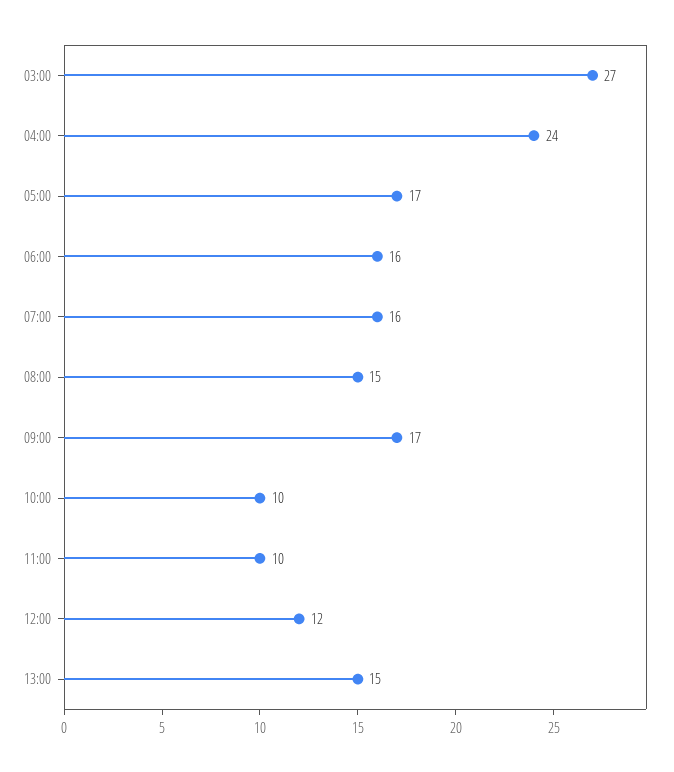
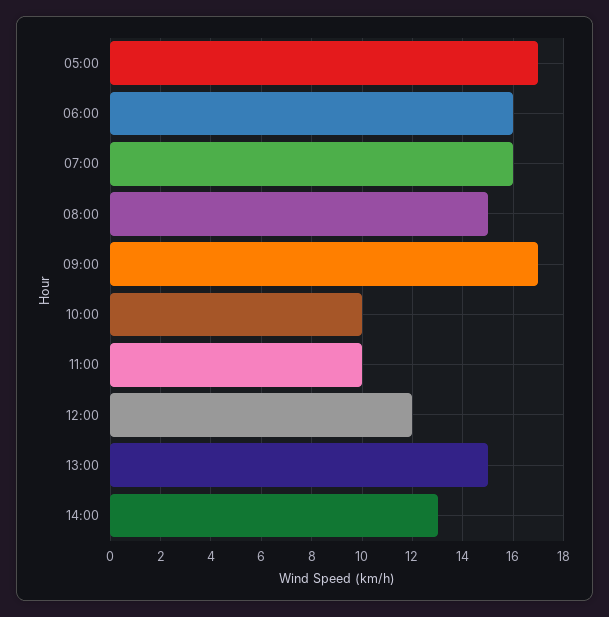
03:00: 27 -> none
04:00: 24 -> none
14:00: none -> 13

